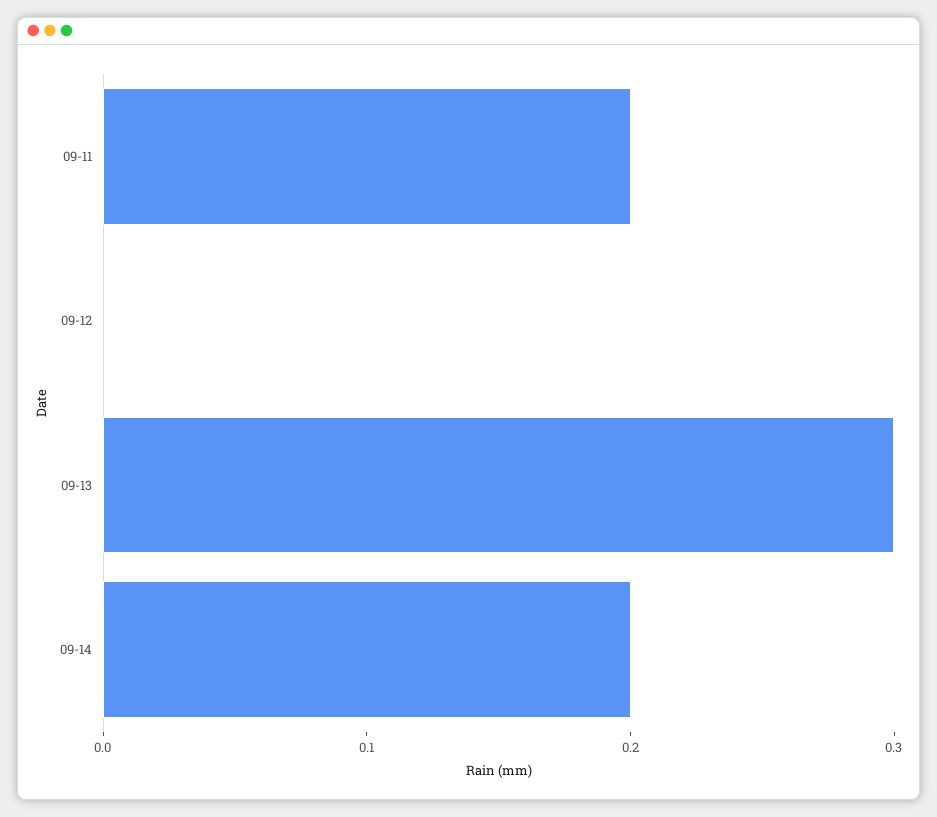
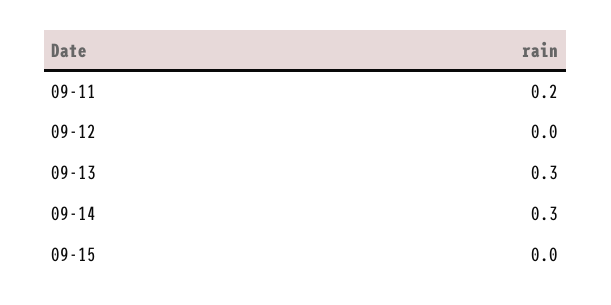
09-14: 0.2 -> 0.3
09-15: none -> 0

